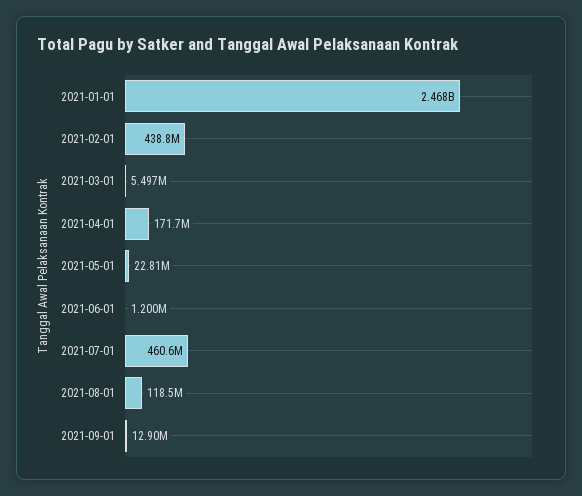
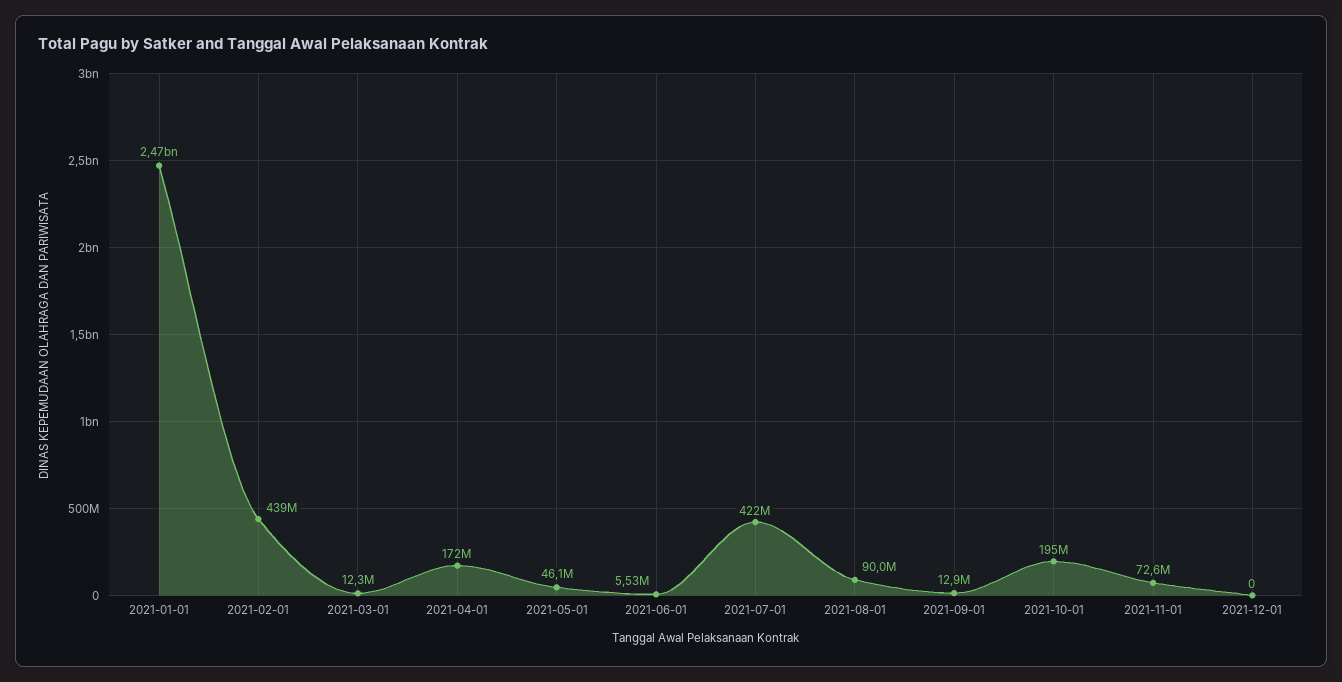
2021-03-01: 5497000 -> 12300000
2021-05-01: 22810000 -> 46100000
2021-06-01: 1200000 -> 5530000
2021-07-01: 460600000 -> 422000000
2021-08-01: 118500000 -> 90000000
2021-10-01: none -> 195000000
2021-11-01: none -> 72600000
2021-12-01: none -> 0

